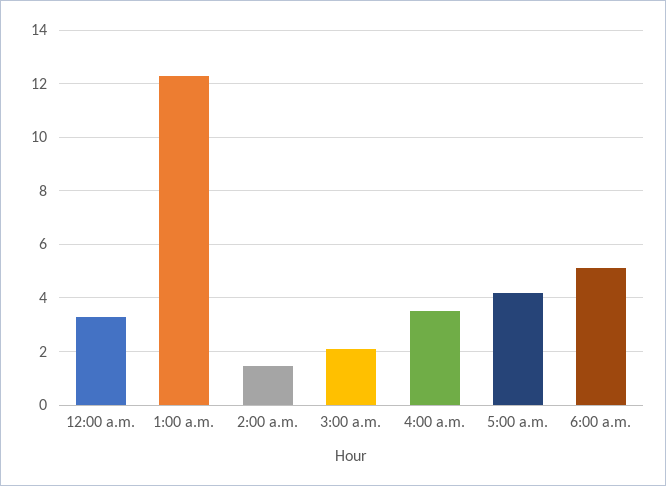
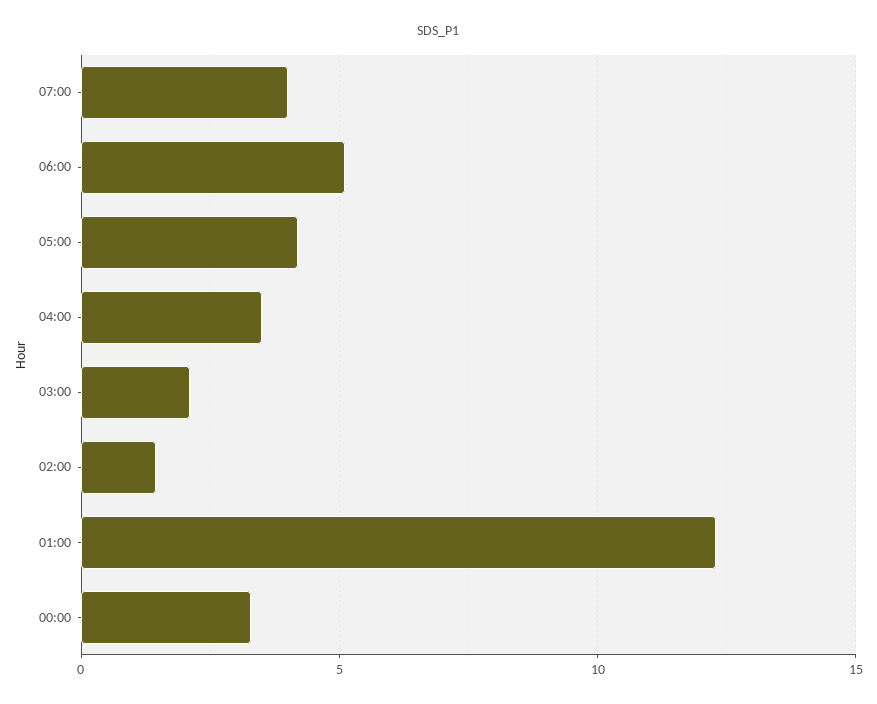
07:00: none -> 4

